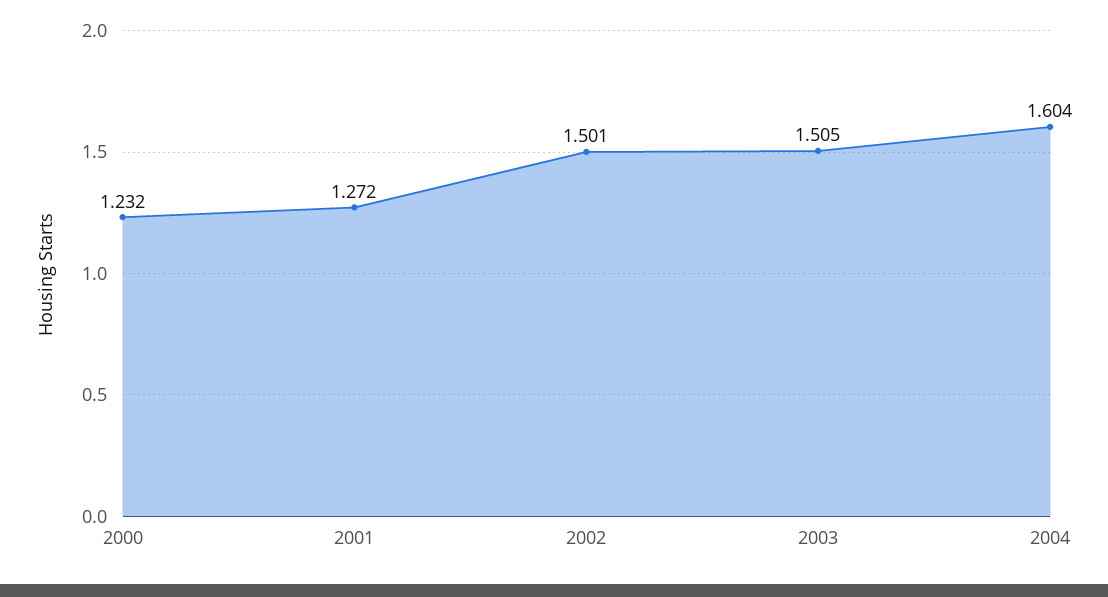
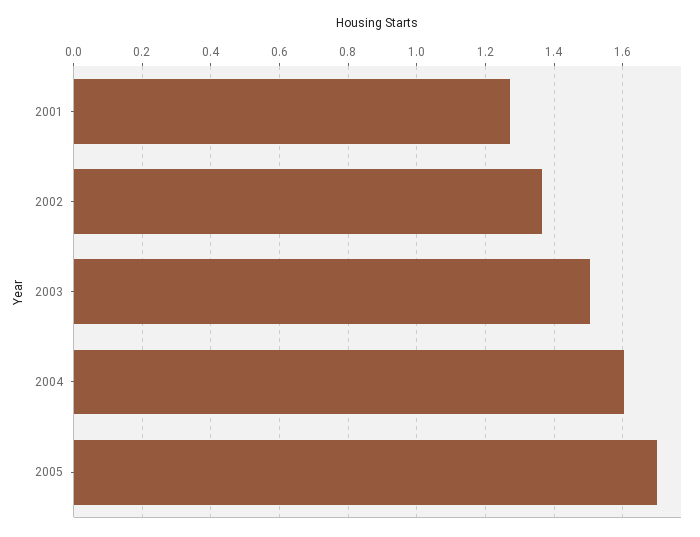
2000: 1.232 -> none
2002: 1.501 -> 1.36
2005: none -> 1.7

